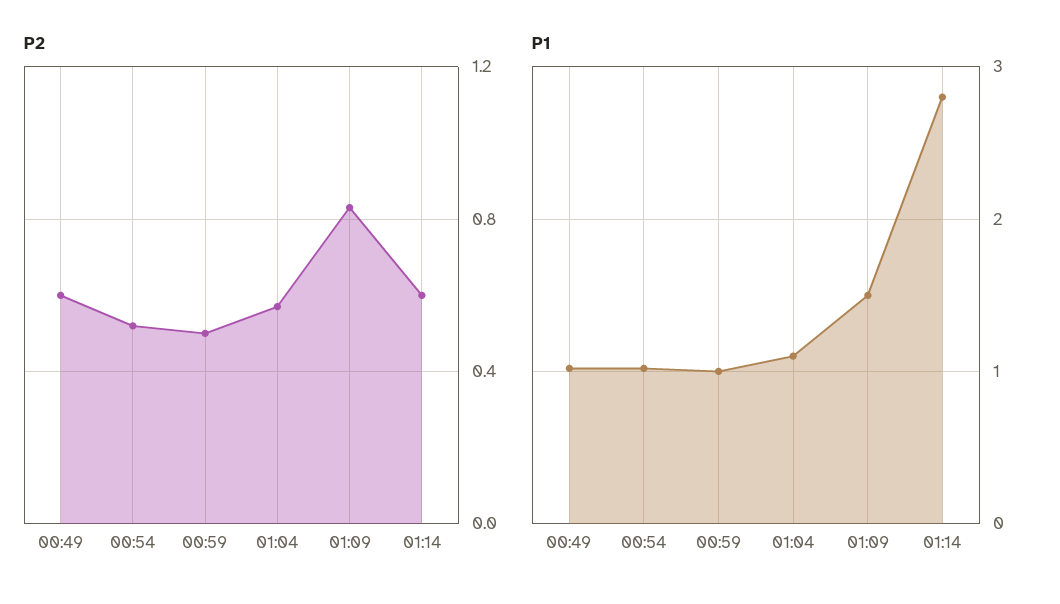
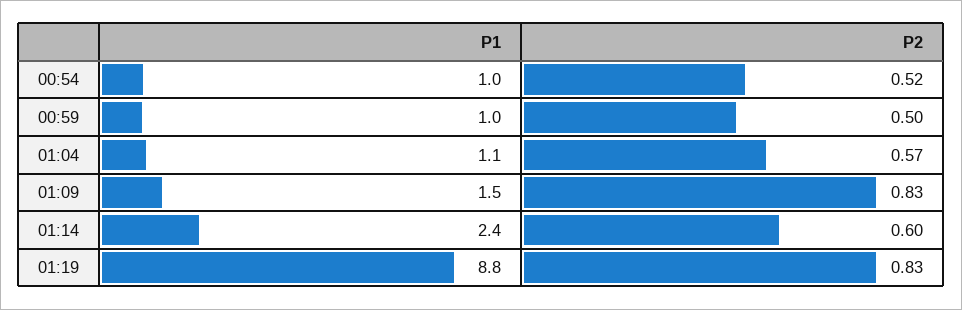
P2, 00:49: 0.6 -> none
P1, 00:49: 1 -> none
P1, 01:14: 2.8 -> 2.4
P1, 01:19: none -> 8.8
P2, 01:19: none -> 0.83

